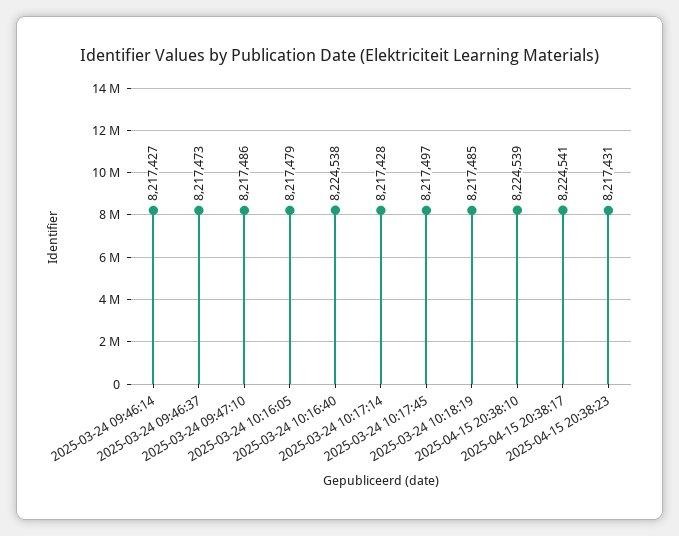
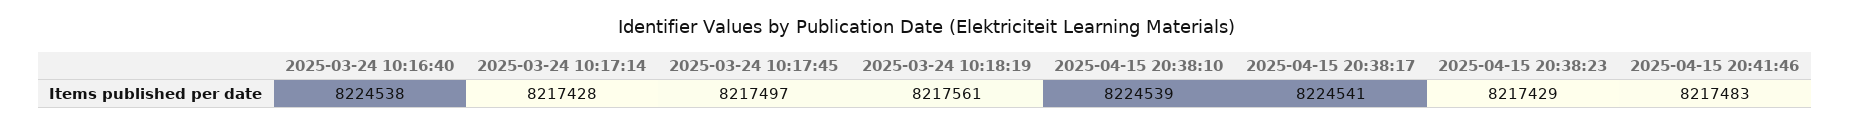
2025-03-24 09:46:14: 8217427 -> none
2025-03-24 09:46:37: 8217473 -> none
2025-03-24 09:47:10: 8217486 -> none
2025-03-24 10:16:05: 8217479 -> none
2025-03-24 10:18:19: 8217485 -> 8217561
2025-04-15 20:38:23: 8217431 -> 8217429
2025-04-15 20:41:46: none -> 8217483

